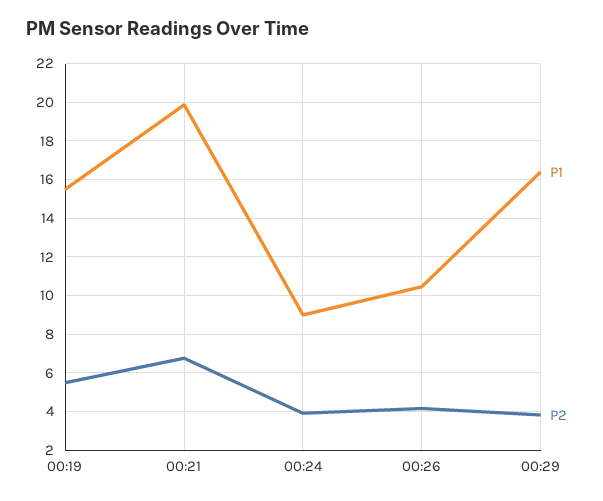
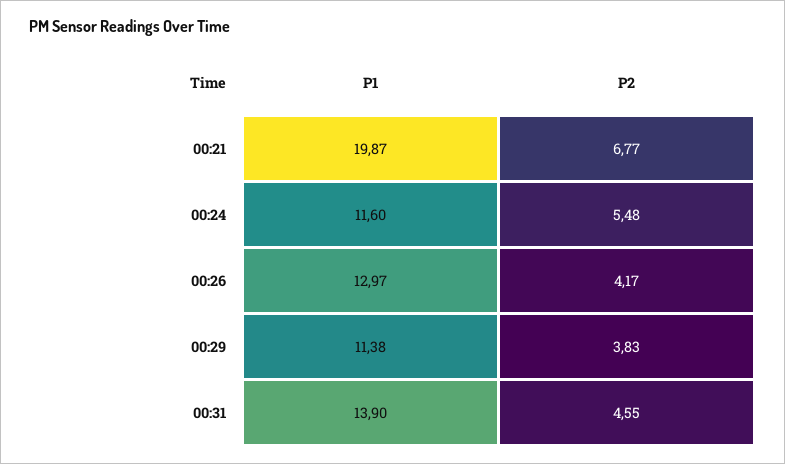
P1, 00:19: 15.5 -> none
P2, 00:19: 5.5 -> none
P1, 00:24: 9 -> 11.6
P2, 00:24: 4 -> 5.48
P1, 00:26: 10.5 -> 12.97
P1, 00:29: 16.5 -> 11.38
P1, 00:31: none -> 13.9
P2, 00:31: none -> 4.55

